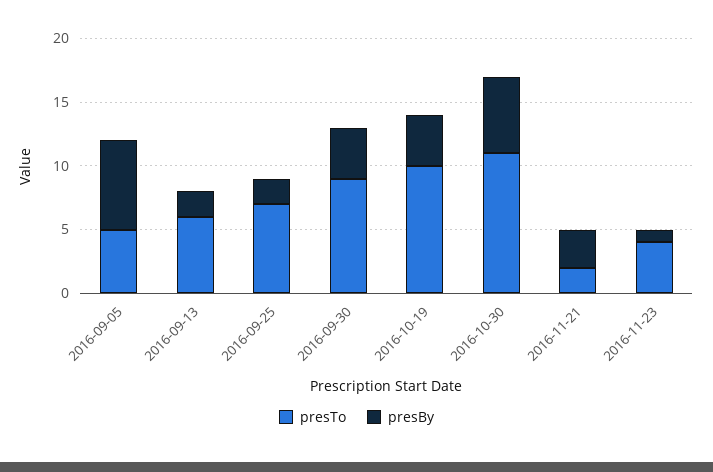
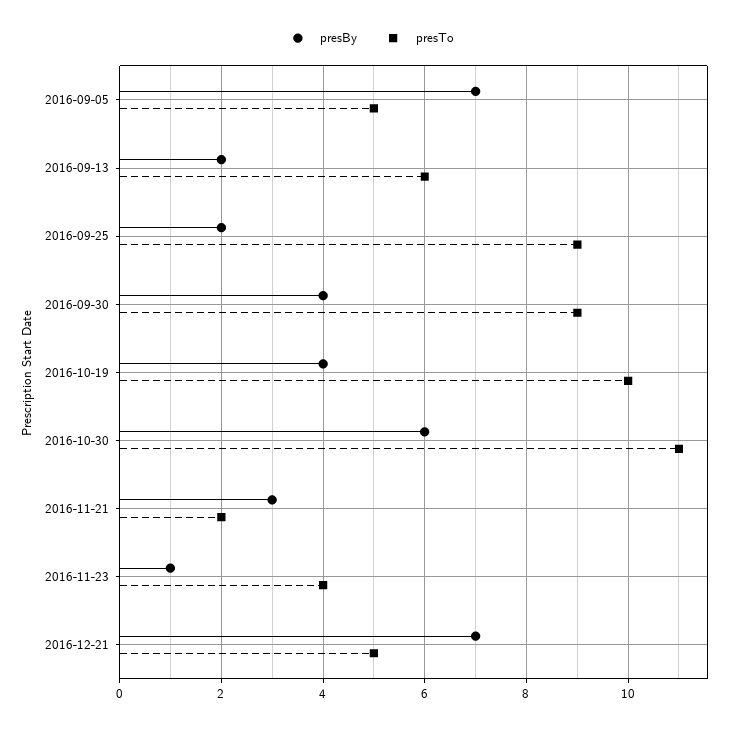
presTo, 2016-09-25: 7 -> 9
presBy, 2016-12-21: none -> 7
presTo, 2016-12-21: none -> 5

